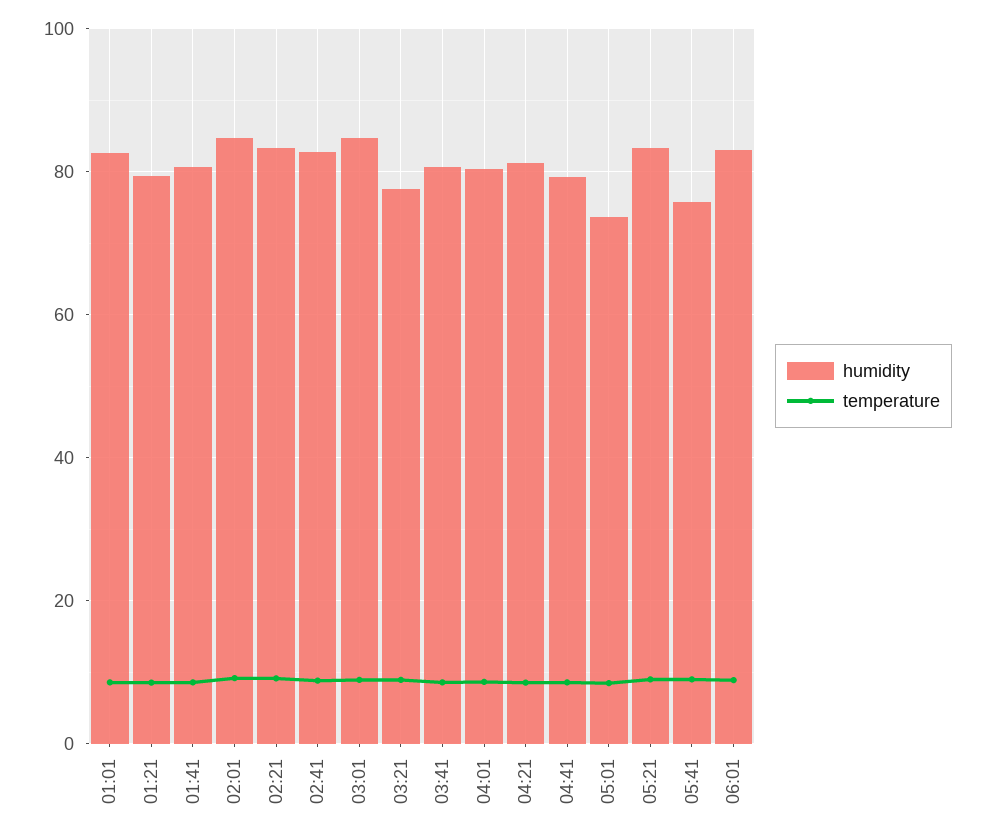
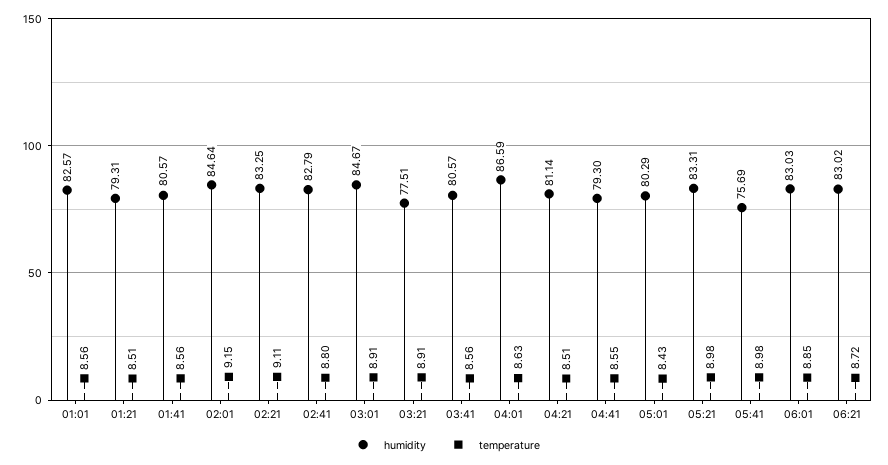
humidity, 04:01: 80 -> 86.59
humidity, 05:01: 74 -> 80.29
humidity, 06:21: none -> 83.02
temperature, 06:21: none -> 8.72

